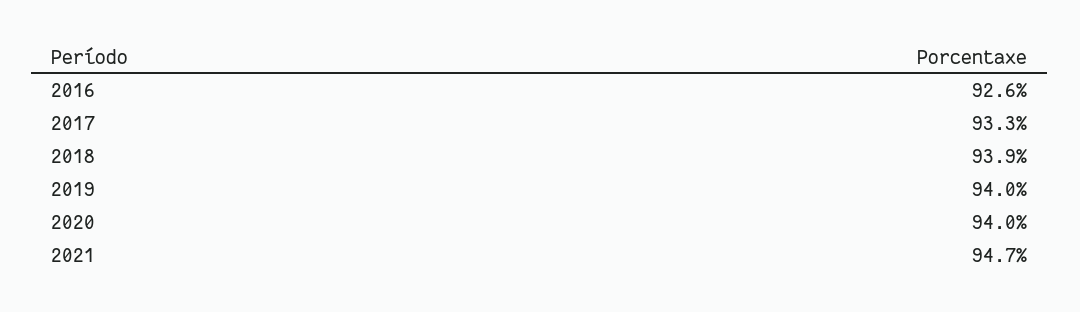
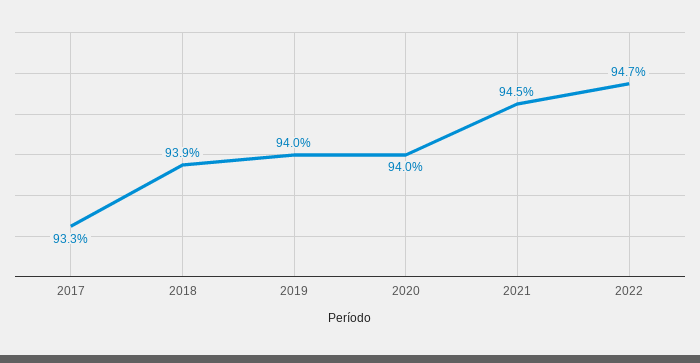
2016: 92.6 -> none
2021: 94.7 -> 94.5
2022: none -> 94.7

